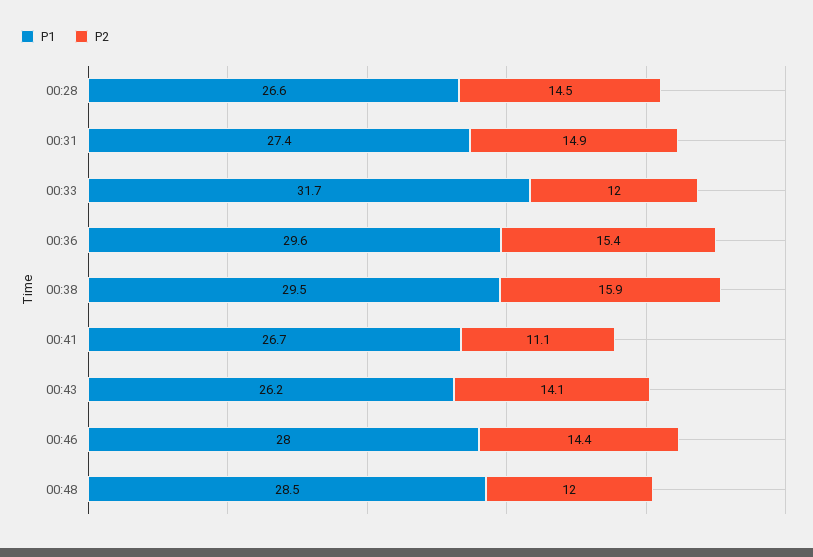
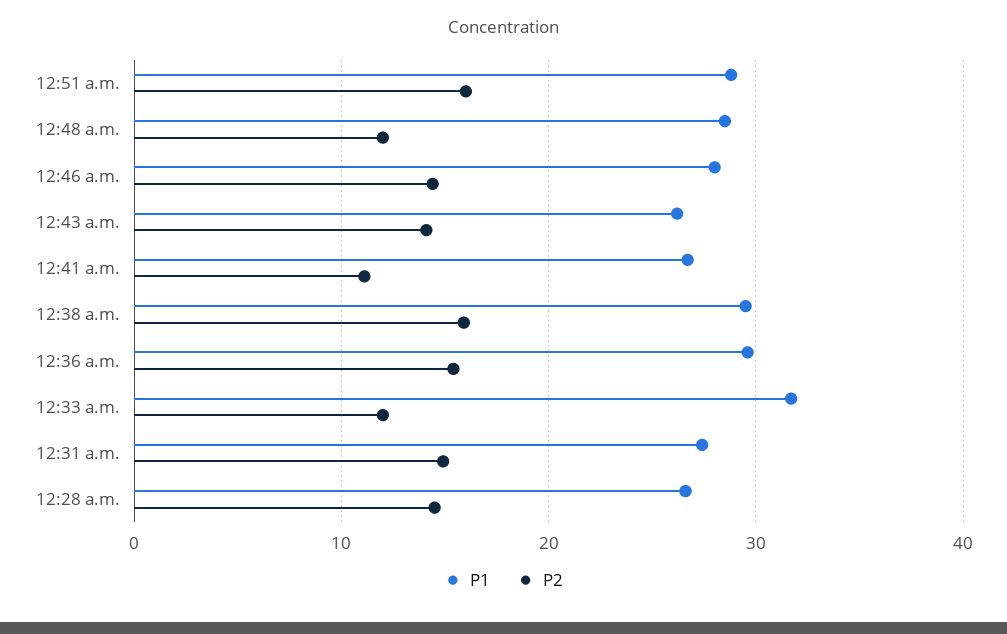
P1, 12:51 a.m.: none -> 29
P2, 12:51 a.m.: none -> 16

